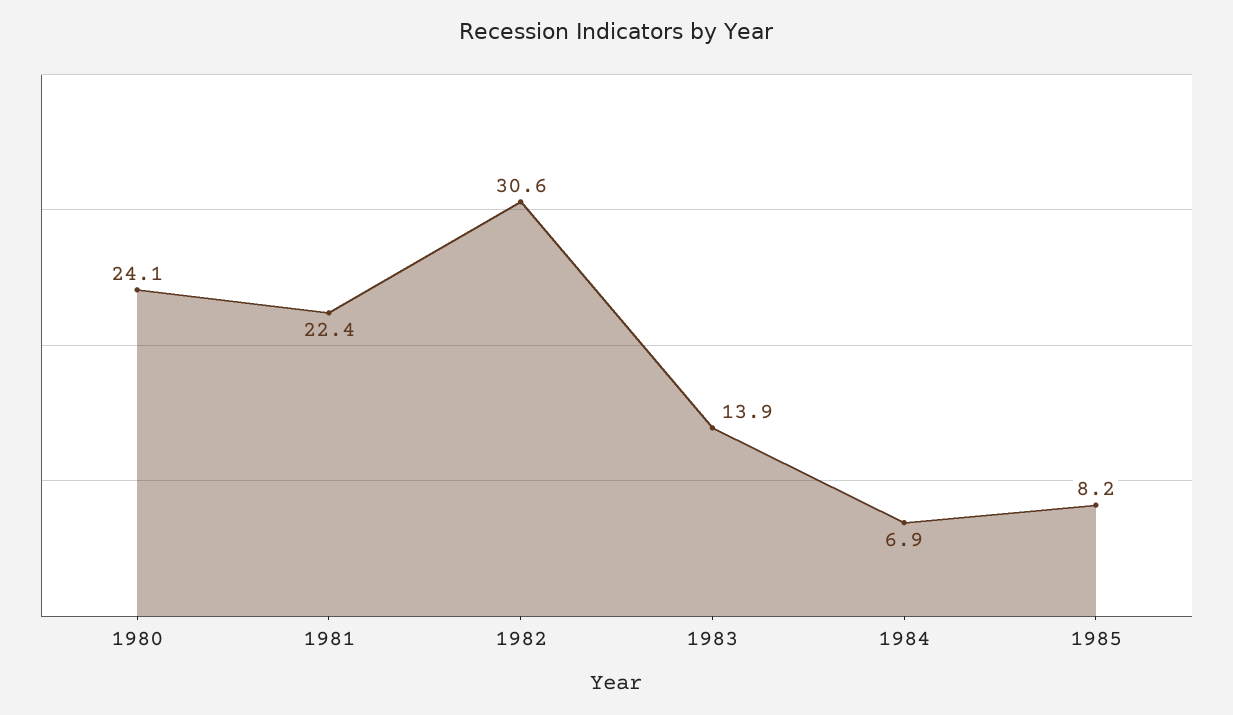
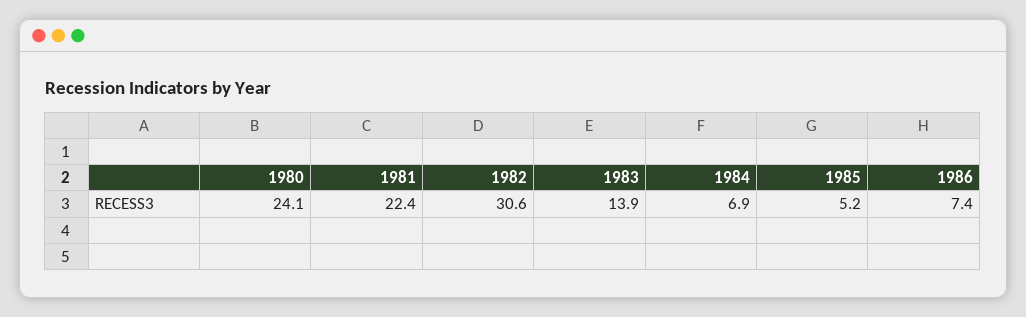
1985: 8.2 -> 5.2
1986: none -> 7.4

